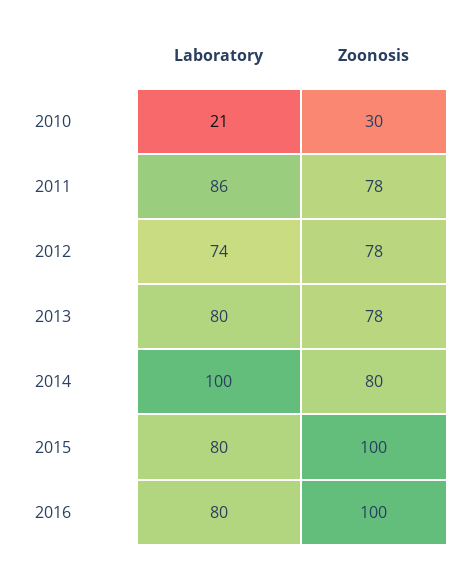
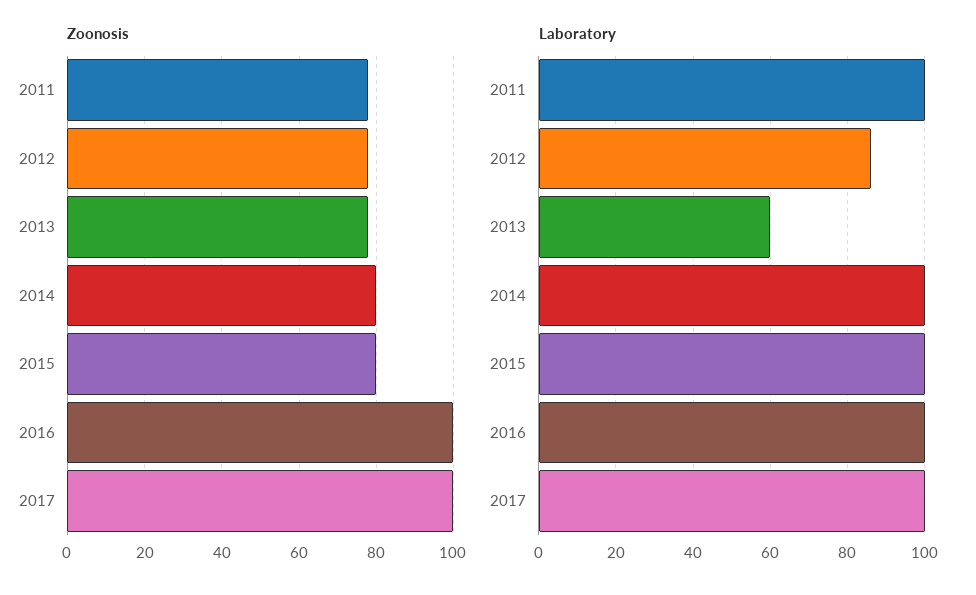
Laboratory, 2010: 21 -> none
Zoonosis, 2010: 30 -> none
Laboratory, 2011: 86 -> 100
Laboratory, 2012: 74 -> 85
Laboratory, 2013: 80 -> 60
Laboratory, 2015: 80 -> 100
Zoonosis, 2015: 100 -> 80
Laboratory, 2016: 80 -> 100
Zoonosis, 2017: none -> 100
Laboratory, 2017: none -> 100

